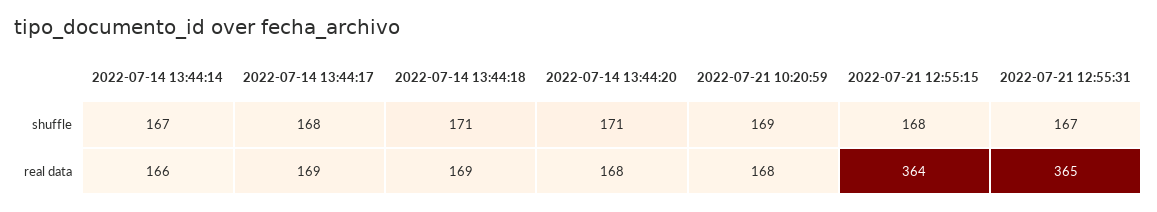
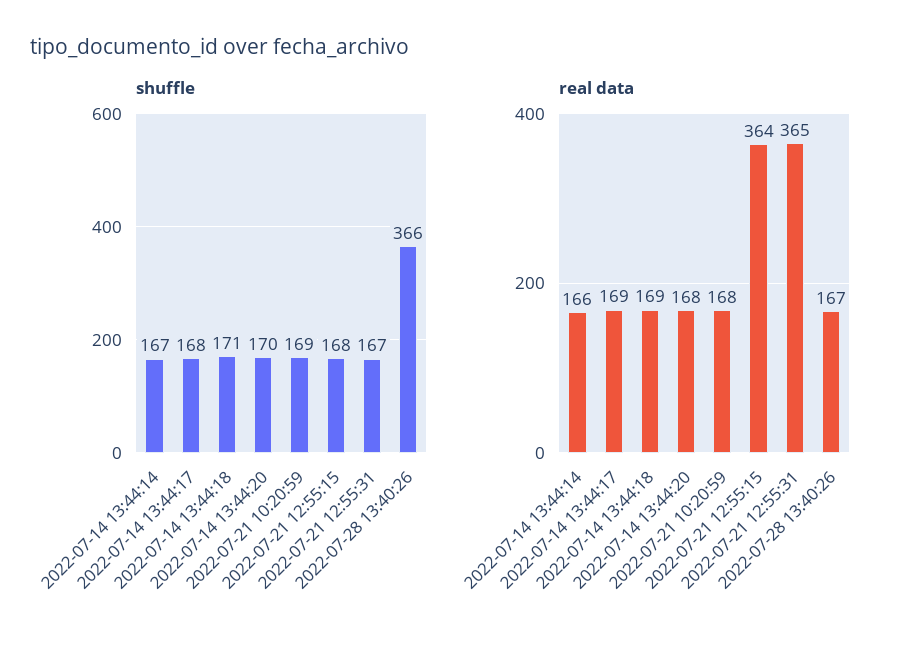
shuffle, 2022-07-14 13:44:20: 171 -> 170
shuffle, 2022-07-28 13:40:26: none -> 366
real data, 2022-07-28 13:40:26: none -> 167

